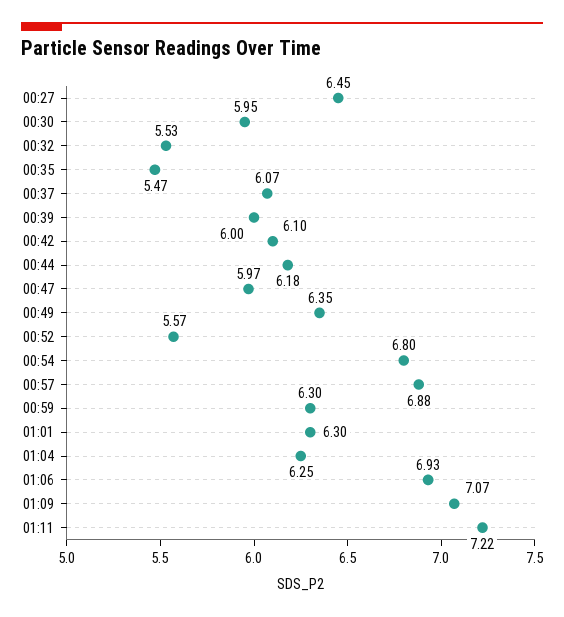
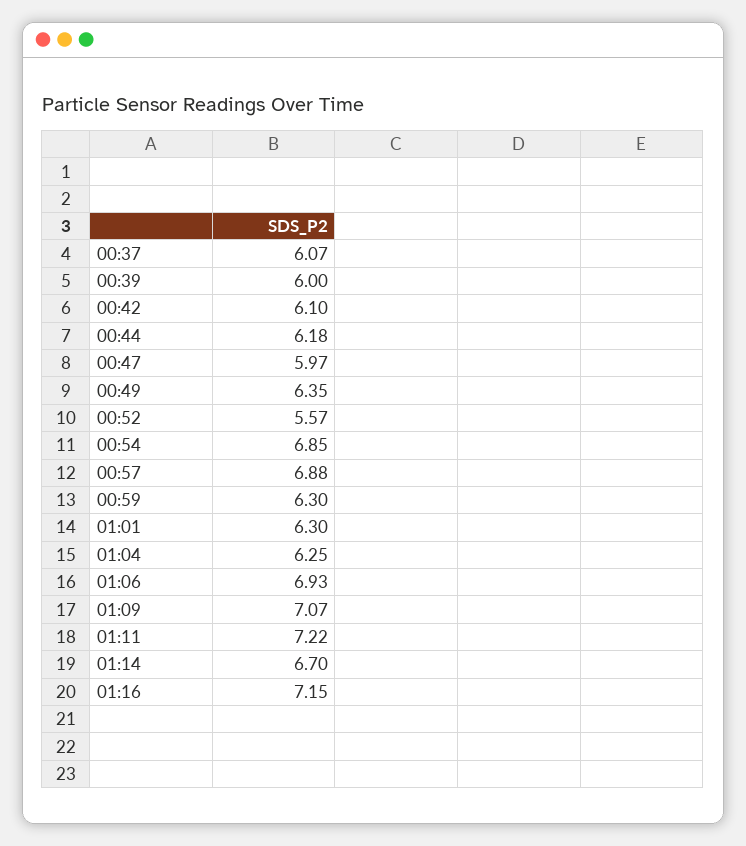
00:27: 6.45 -> none
00:30: 5.95 -> none
00:32: 5.53 -> none
00:35: 5.47 -> none
00:54: 6.8 -> 6.85
01:14: none -> 6.7
01:16: none -> 7.15

